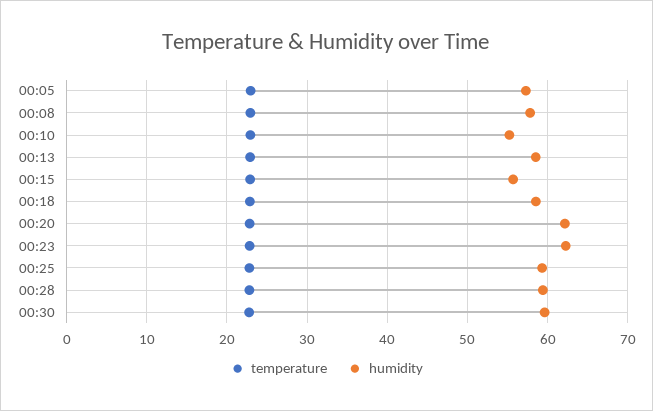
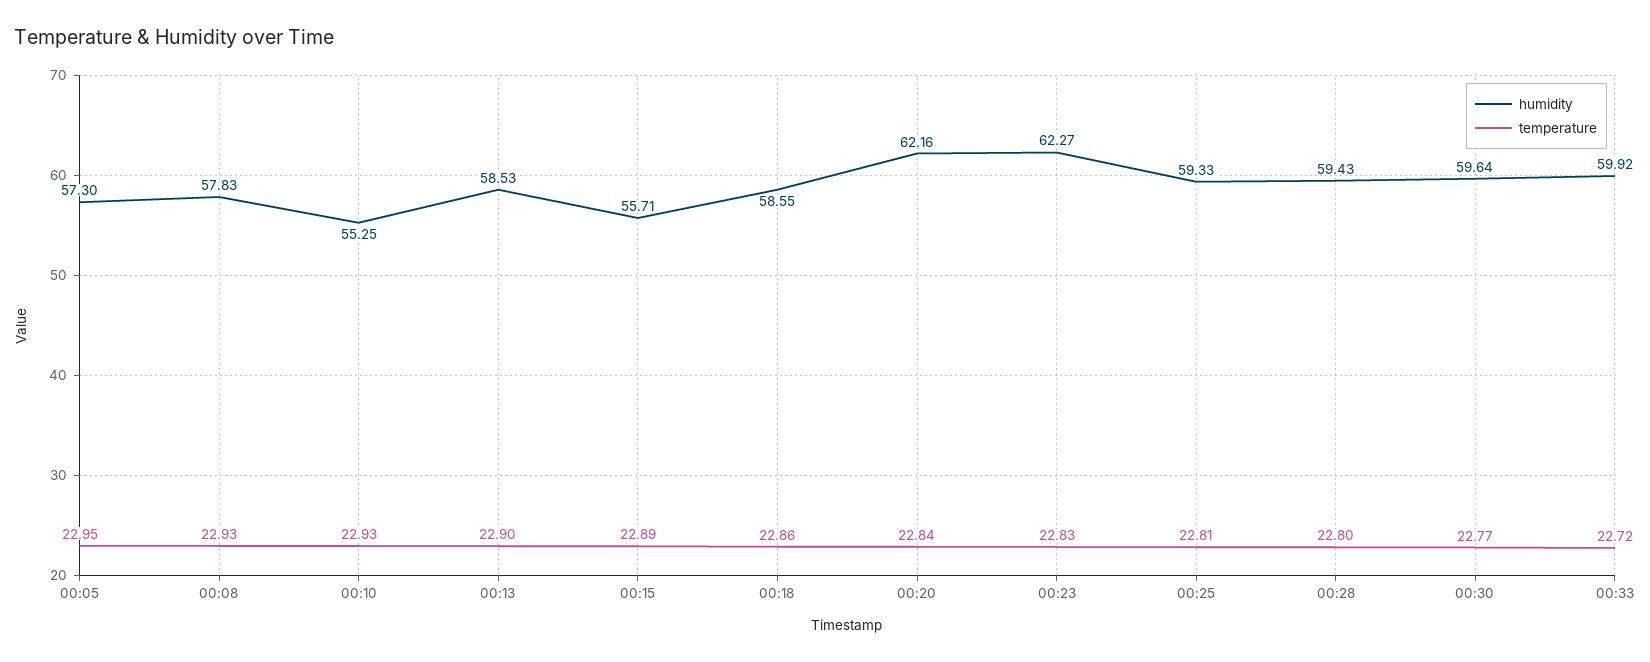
humidity, 00:33: none -> 59.92
temperature, 00:33: none -> 22.72

